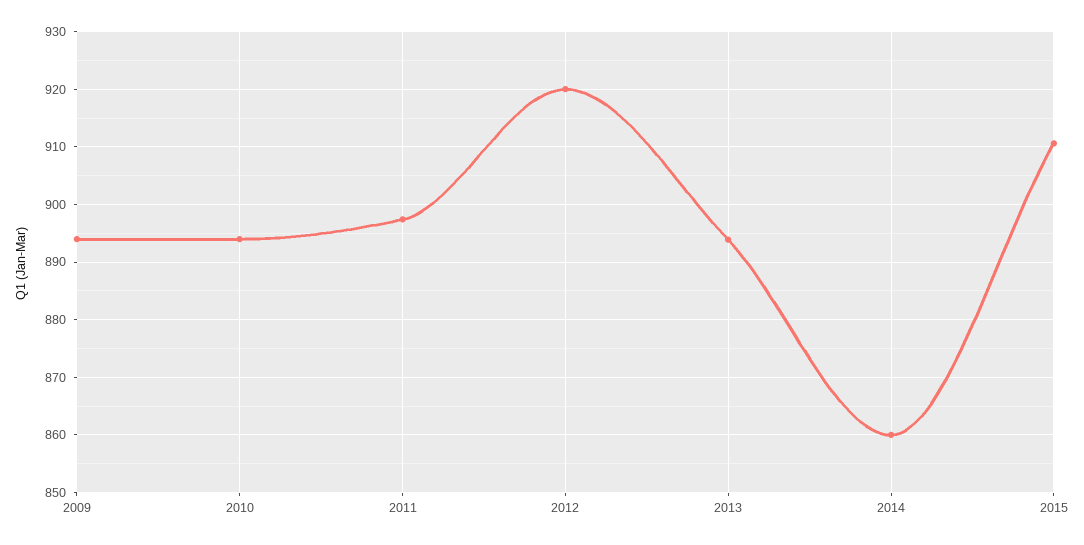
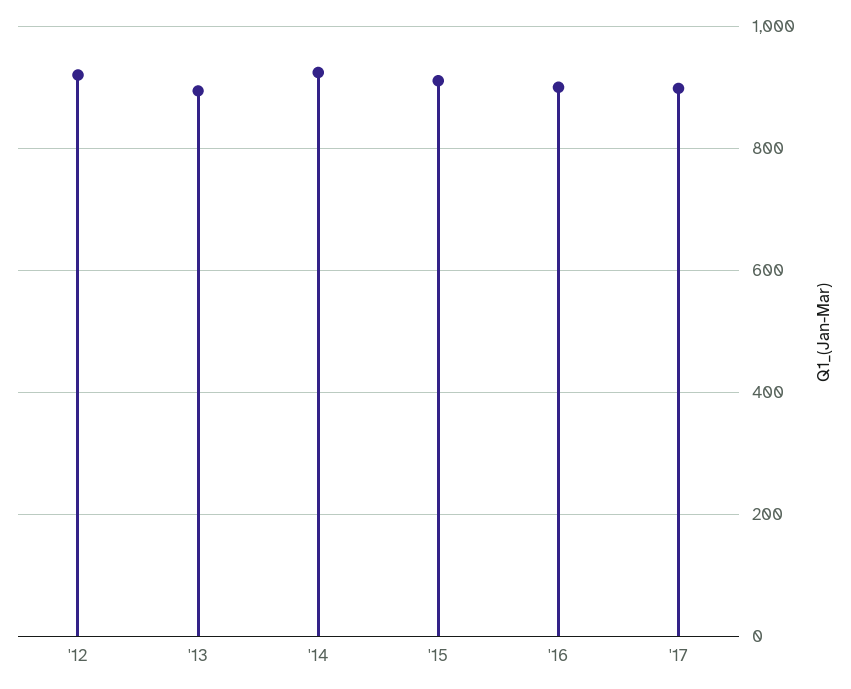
2009: 894 -> none
2010: 894 -> none
2011: 898 -> none
2014: 860 -> 920
'16: none -> 900
'17: none -> 900

